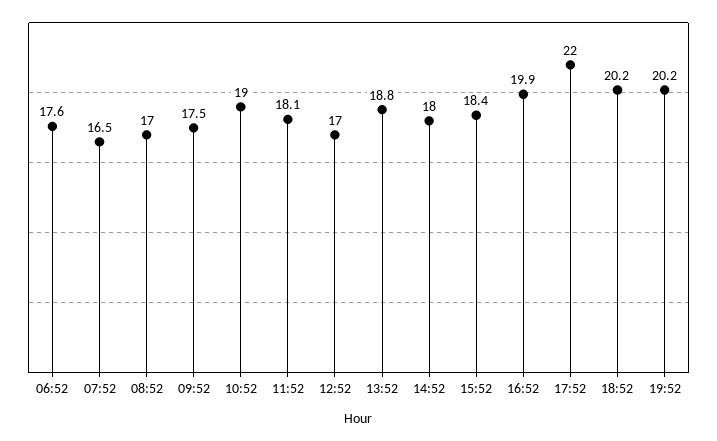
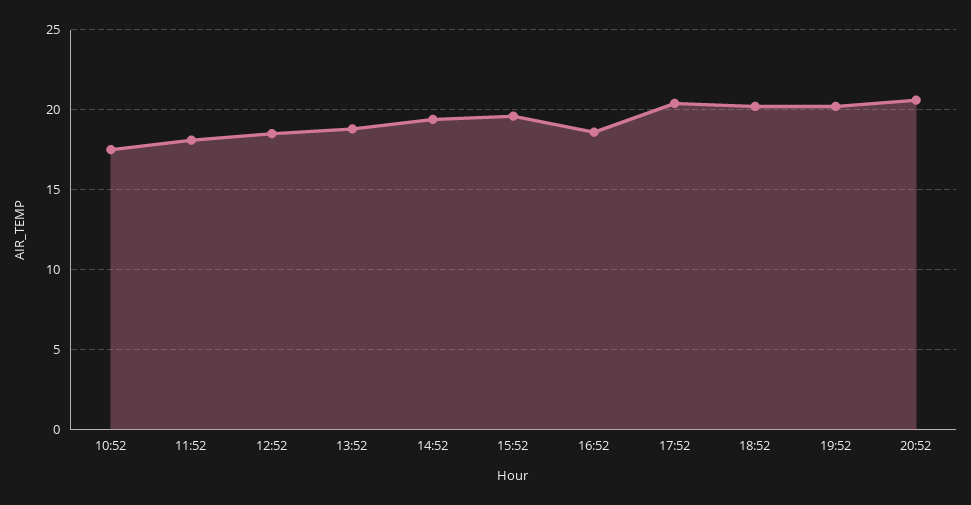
06:52: 17.6 -> none
07:52: 16.5 -> none
08:52: 17 -> none
09:52: 17.5 -> none
10:52: 19 -> 17.5
12:52: 17 -> 18.5
14:52: 18 -> 19.5
15:52: 18.4 -> 19.5
16:52: 19.9 -> 18.5
17:52: 22 -> 20.5
20:52: none -> 20.5

